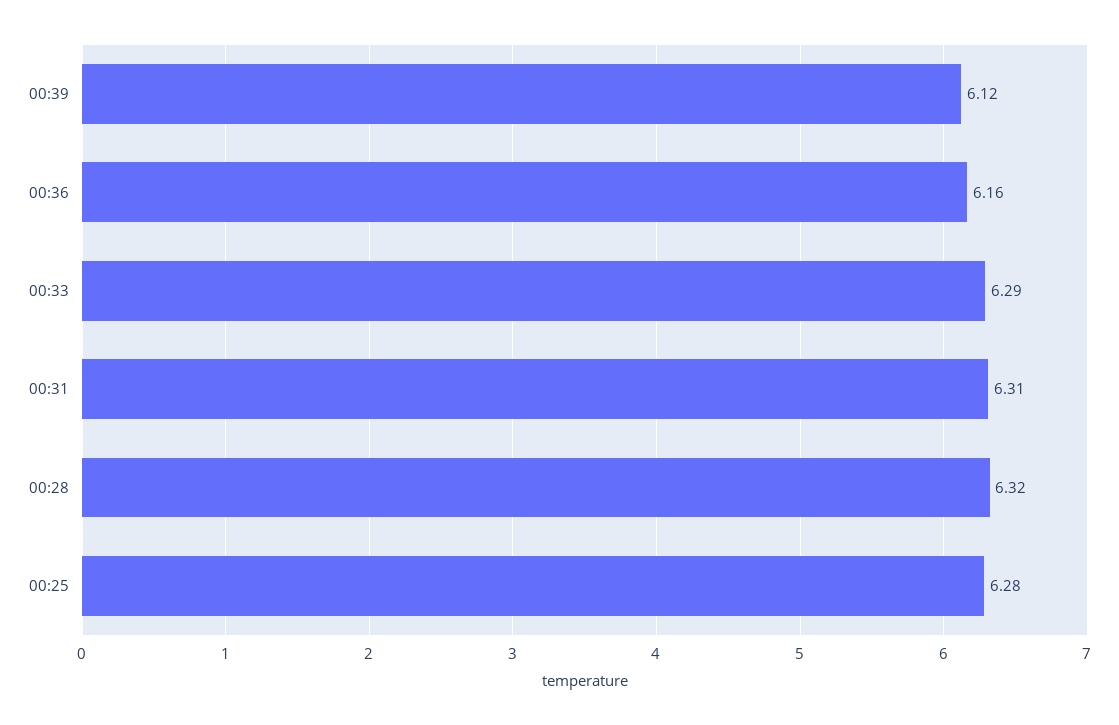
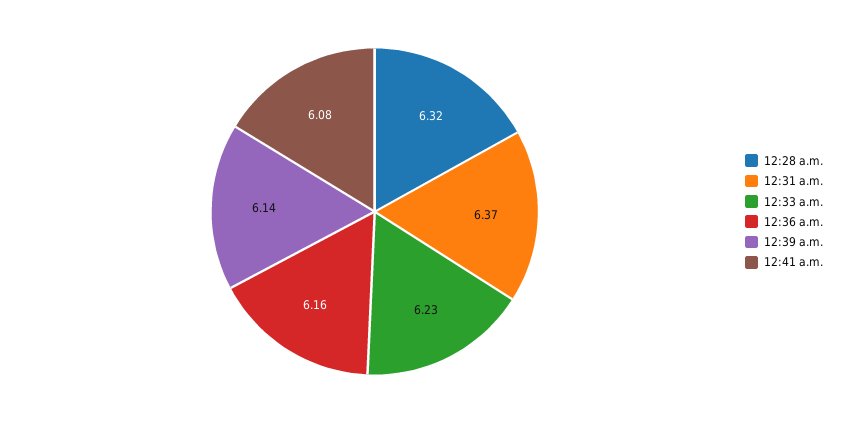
00:39: 6.12 -> 6.14
00:33: 6.29 -> 6.23
00:31: 6.31 -> 6.37
00:25: 6.28 -> none
12:41 a.m.: none -> 6.08

